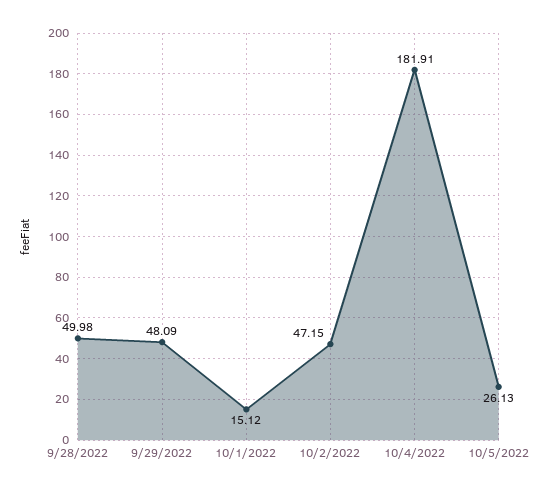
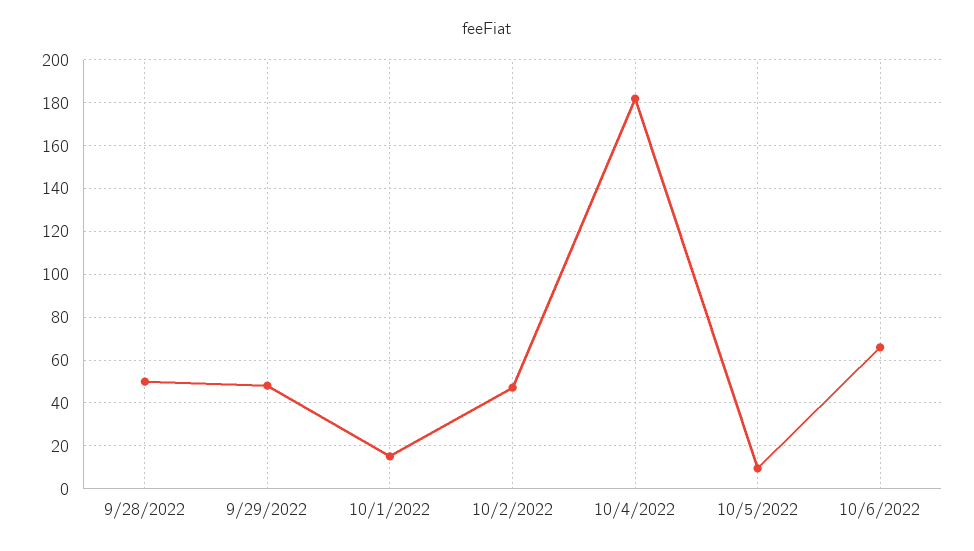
10/5/2022: 26.13 -> 10
10/6/2022: none -> 65

